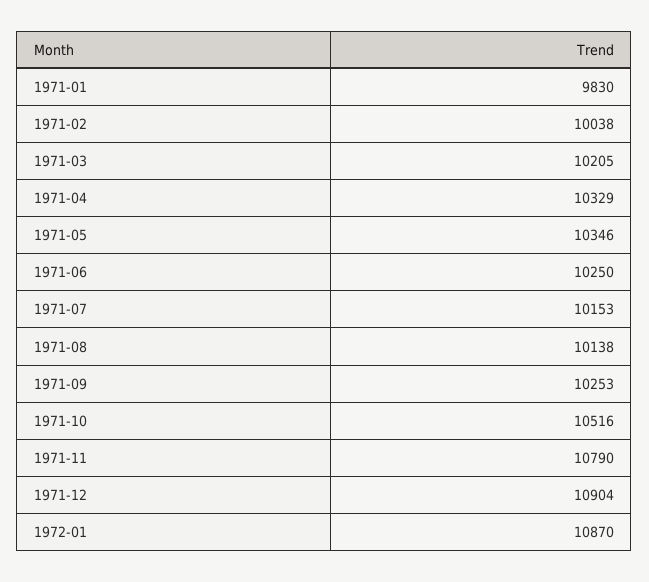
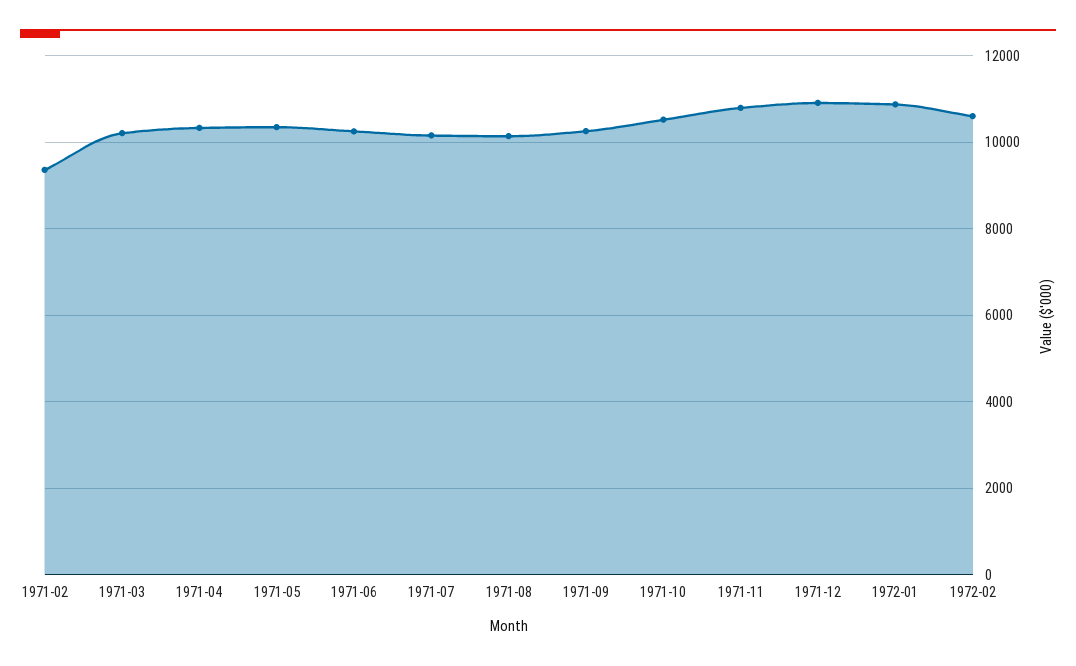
1971-01: 9830 -> none
1971-02: 10038 -> 9400
1972-02: none -> 10600

